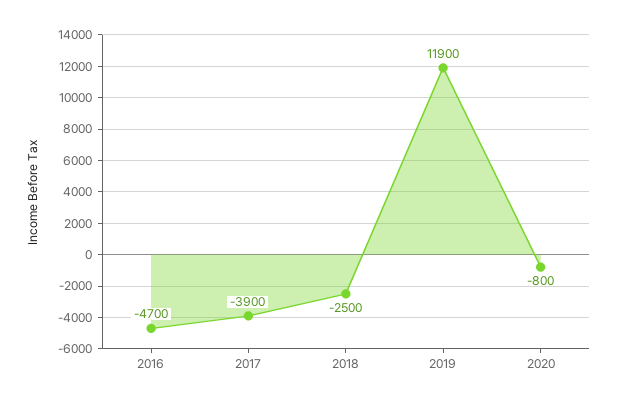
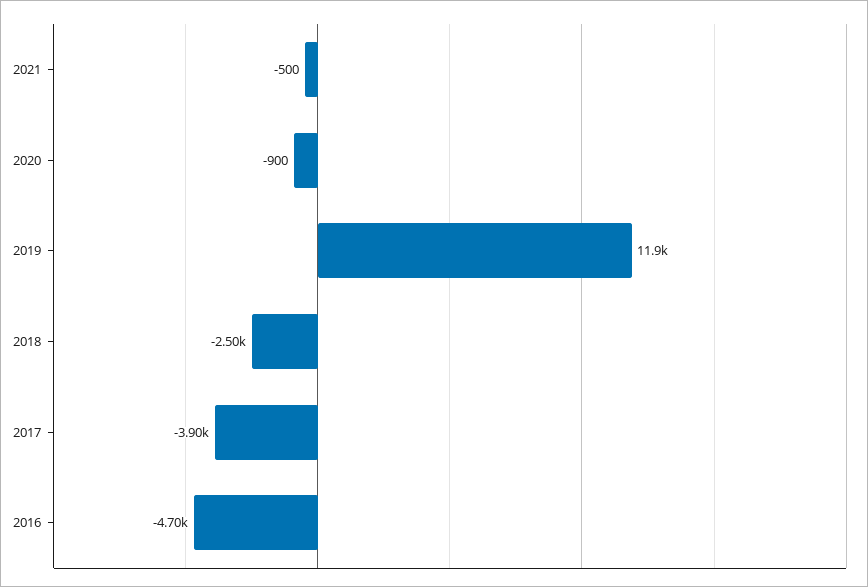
2020: -800 -> -900
2021: none -> -500

